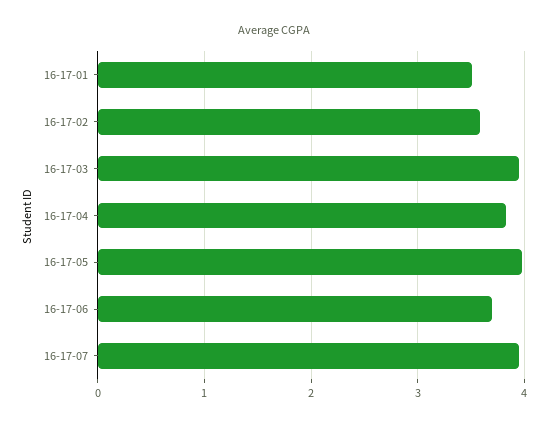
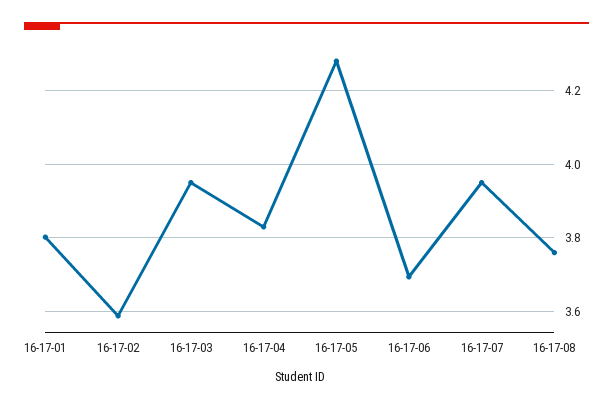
16-17-01: 3.5 -> 3.8
16-17-05: 4 -> 4.28
16-17-08: none -> 3.76

